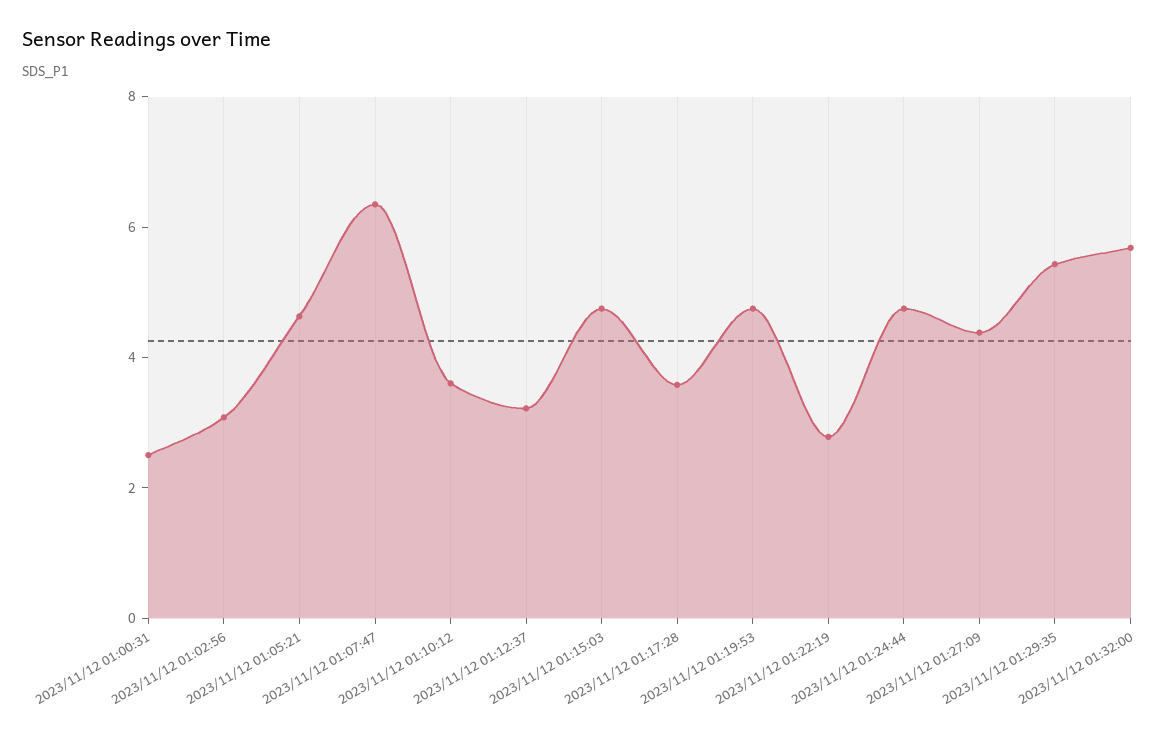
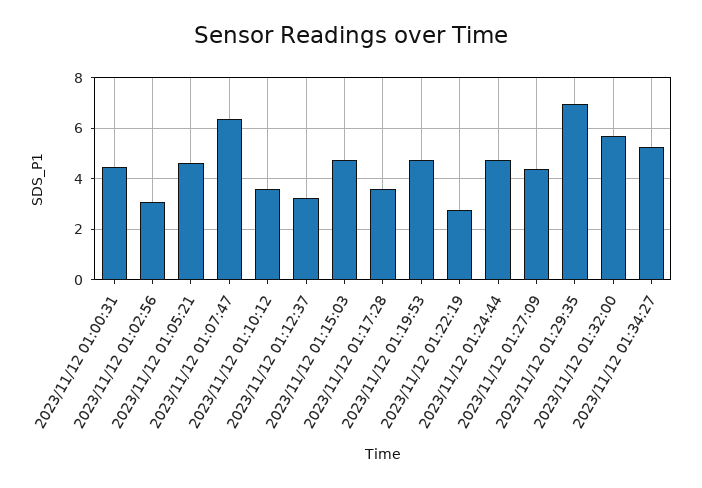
2023/11/12 01:00:31: 2.5 -> 4.5
2023/11/12 01:29:35: 5.5 -> 7
2023/11/12 01:34:27: none -> 5.25

